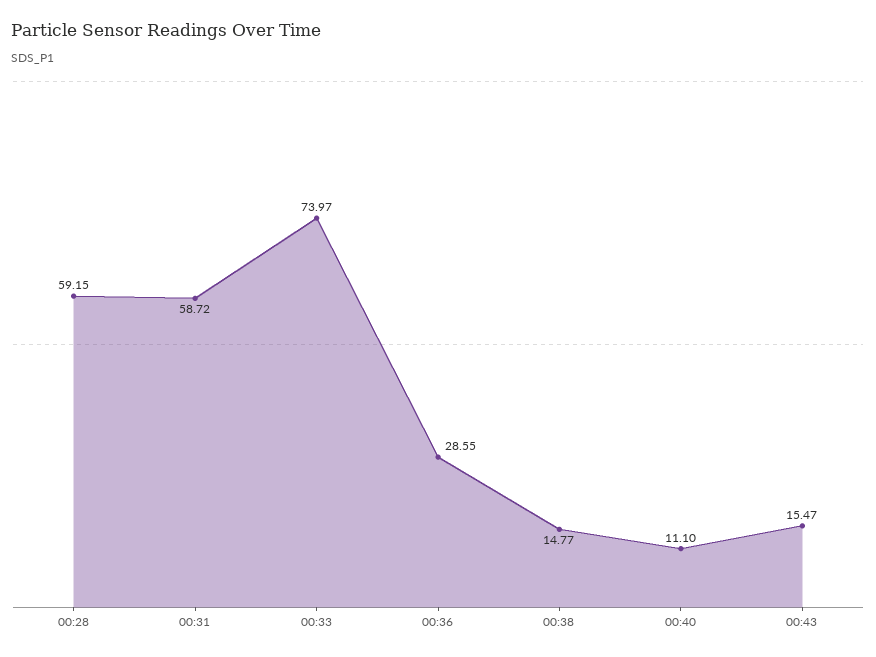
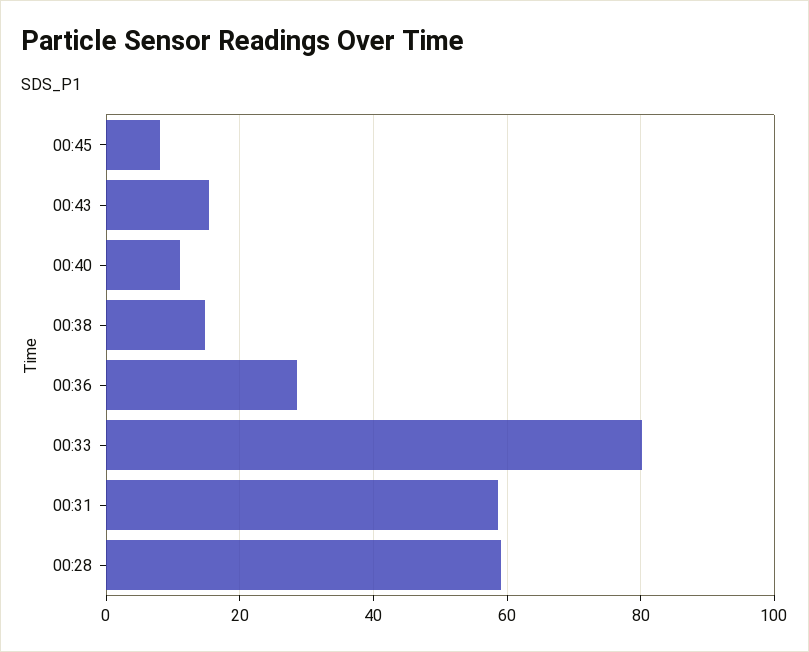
00:33: 73.97 -> 80
00:45: none -> 8

